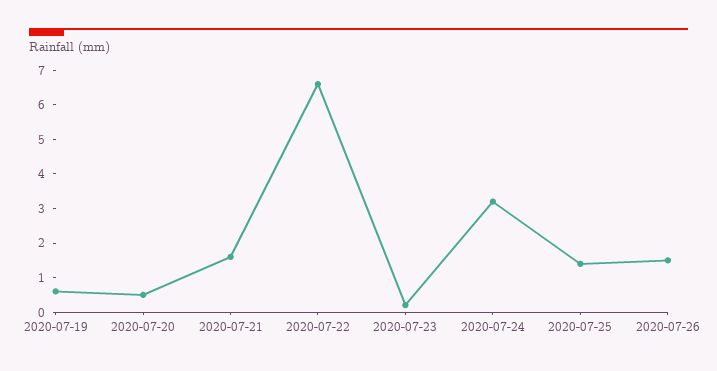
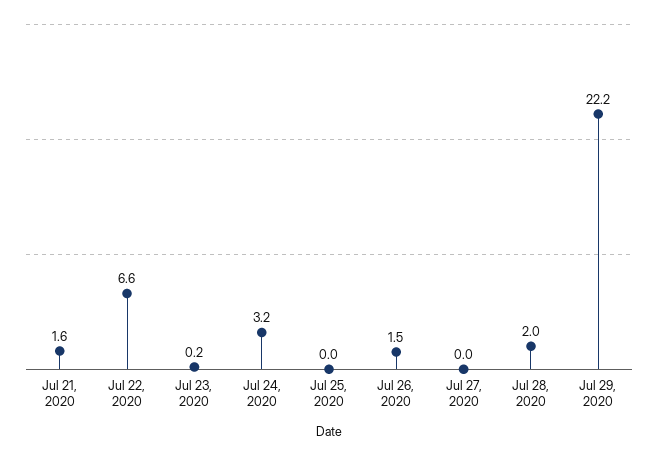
2020-07-19: 0.5 -> none
2020-07-20: 0.5 -> none
2020-07-25: 1.5 -> 0
Jul 27, 2020: none -> 0
Jul 28, 2020: none -> 2
Jul 29, 2020: none -> 22.2

